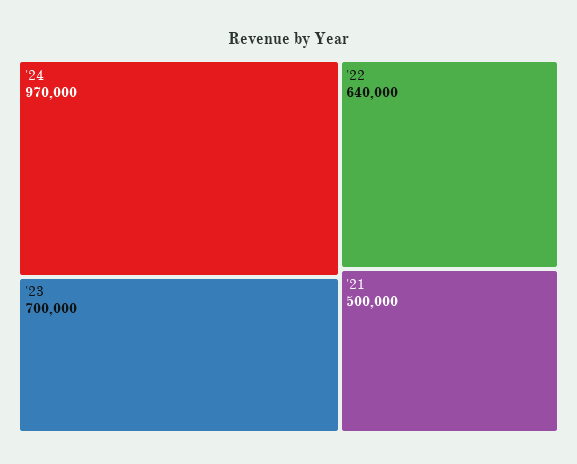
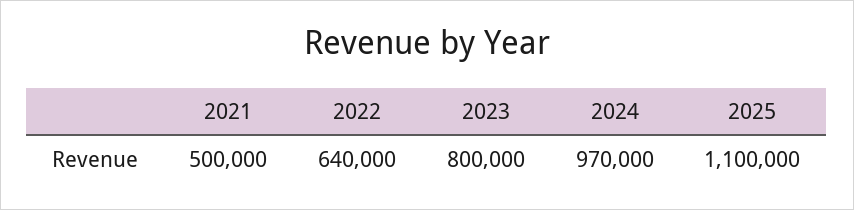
'23: 700000 -> 800000
2025: none -> 1100000

